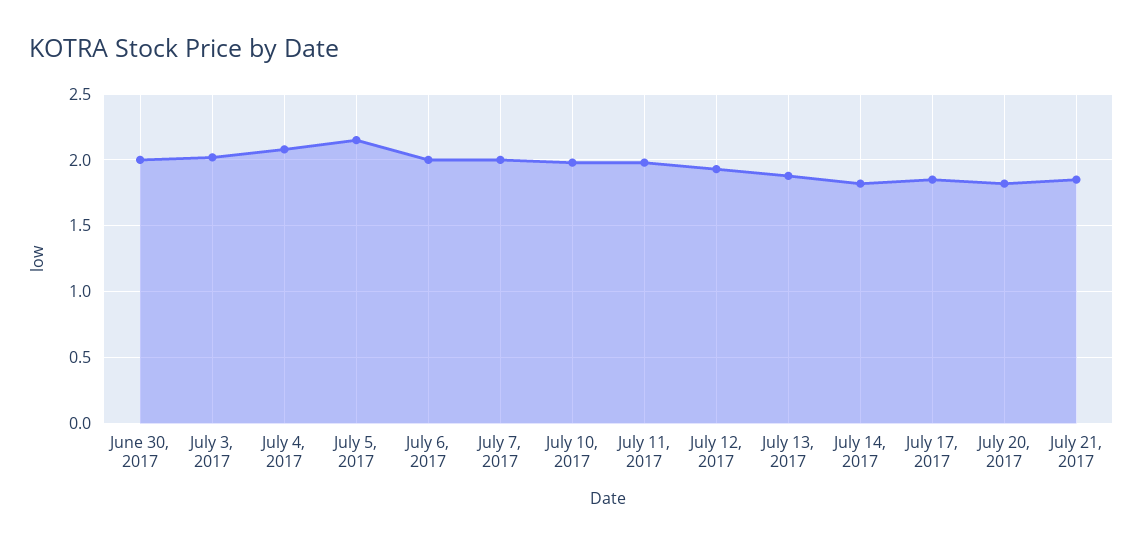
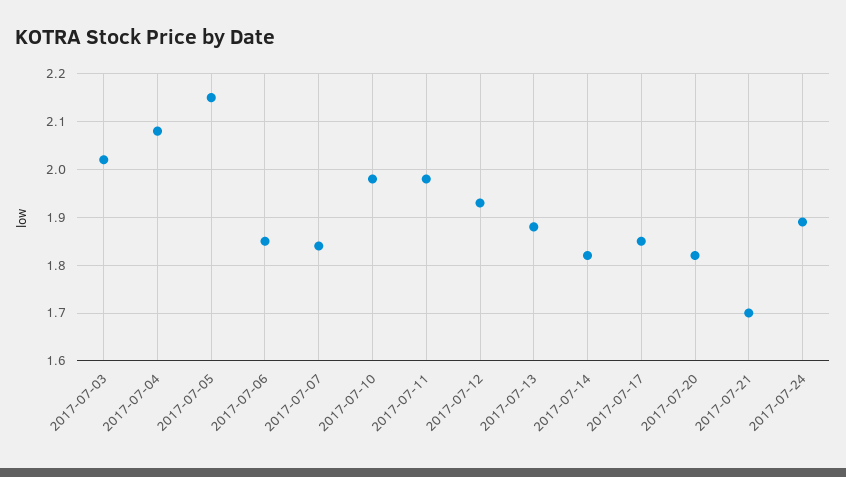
June 30, 2017: 2 -> none
July 6, 2017: 2 -> 1.85
July 7, 2017: 2 -> 1.85
July 21, 2017: 1.85 -> 1.7
2017-07-24: none -> 1.9

